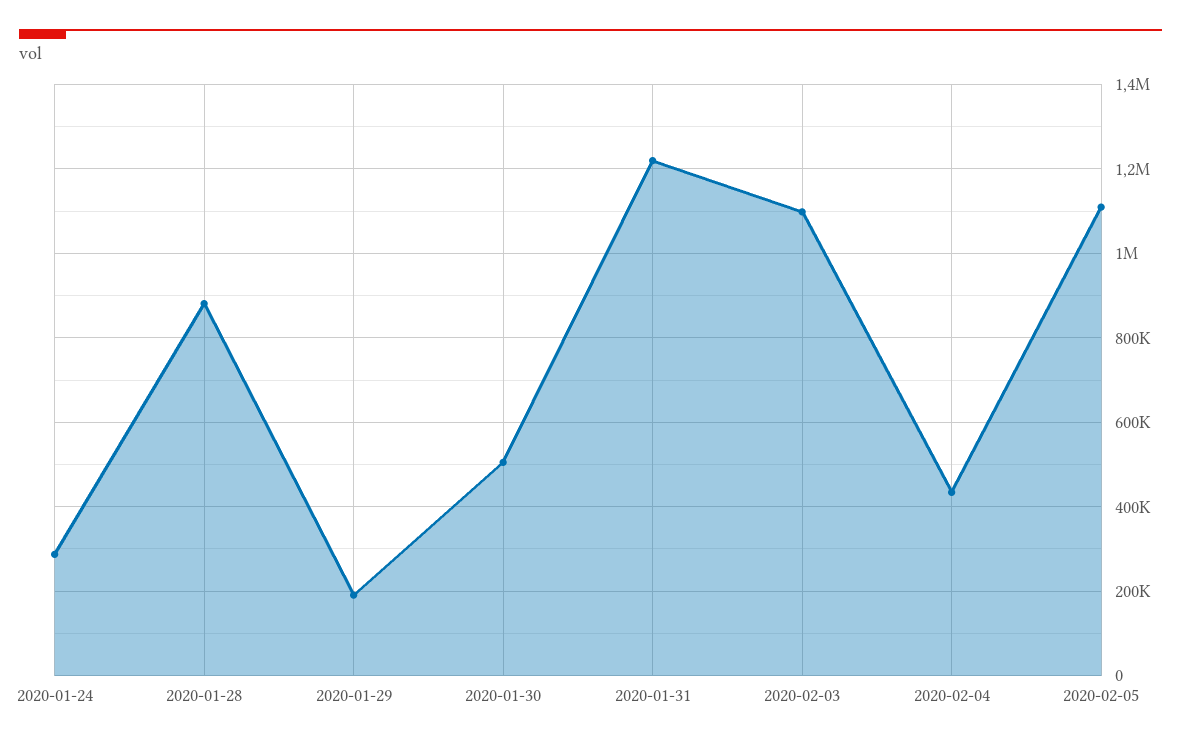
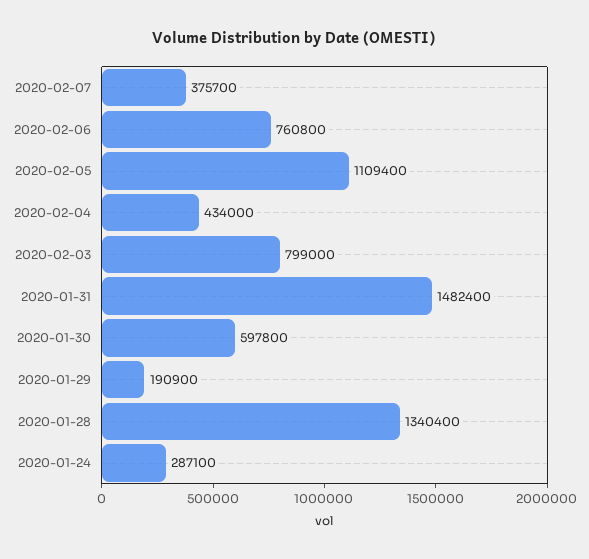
2020-01-28: 880000 -> 1340400
2020-01-30: 500000 -> 597800
2020-01-31: 1220000 -> 1482400
2020-02-03: 1100000 -> 799000
2020-02-07: none -> 375700
2020-02-06: none -> 760800

